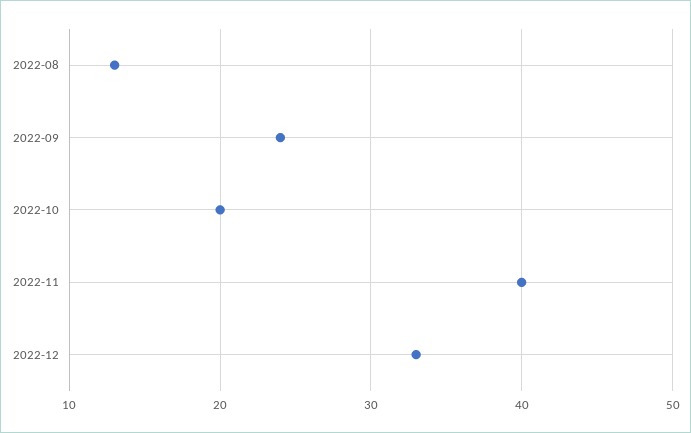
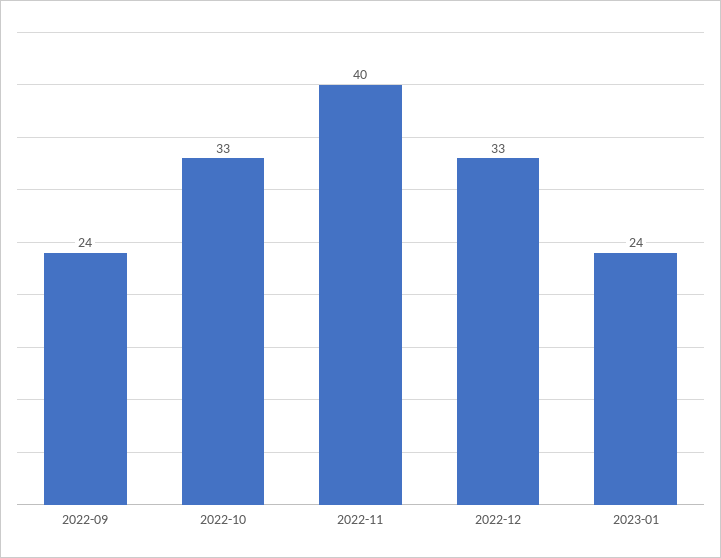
2022-08: 13 -> none
2022-10: 20 -> 33
2023-01: none -> 24

